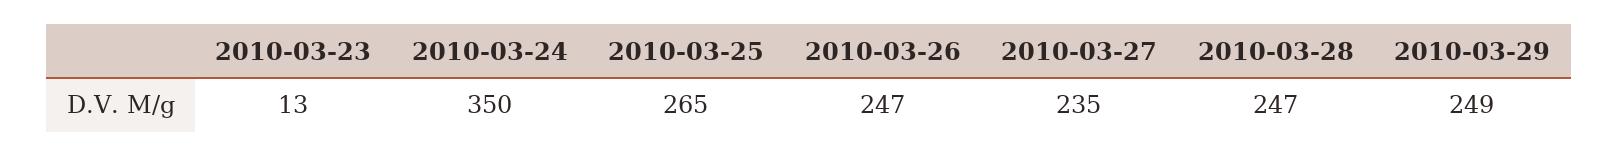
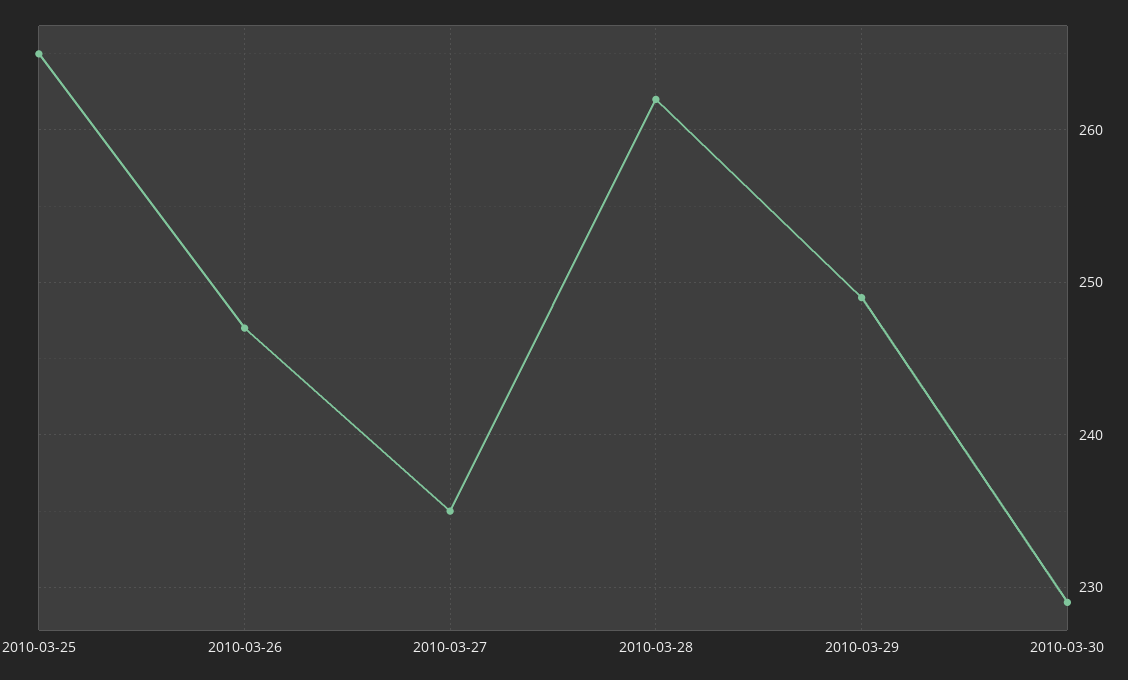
2010-03-23: 13 -> none
2010-03-24: 350 -> none
2010-03-28: 247 -> 262
2010-03-30: none -> 229

